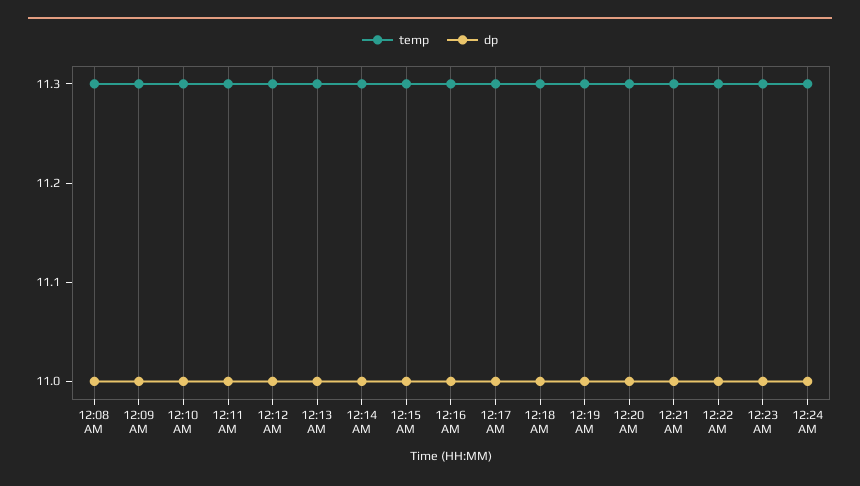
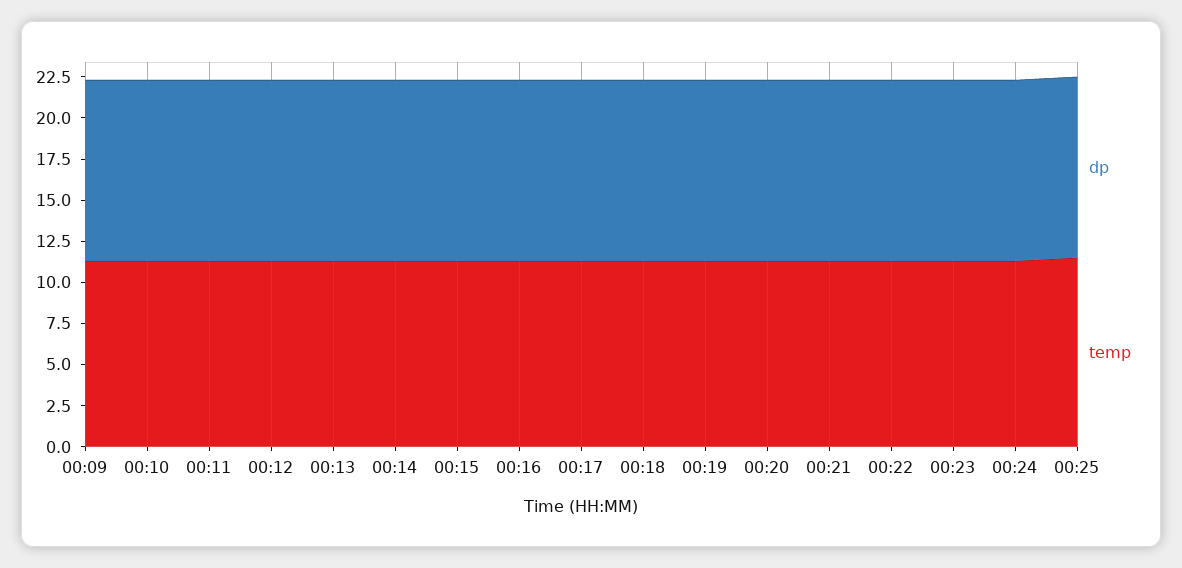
temp, 12:08 AM: 11.3 -> none
dp, 12:08 AM: 11 -> none
dp, 00:25: none -> 11
temp, 00:25: none -> 11.5

